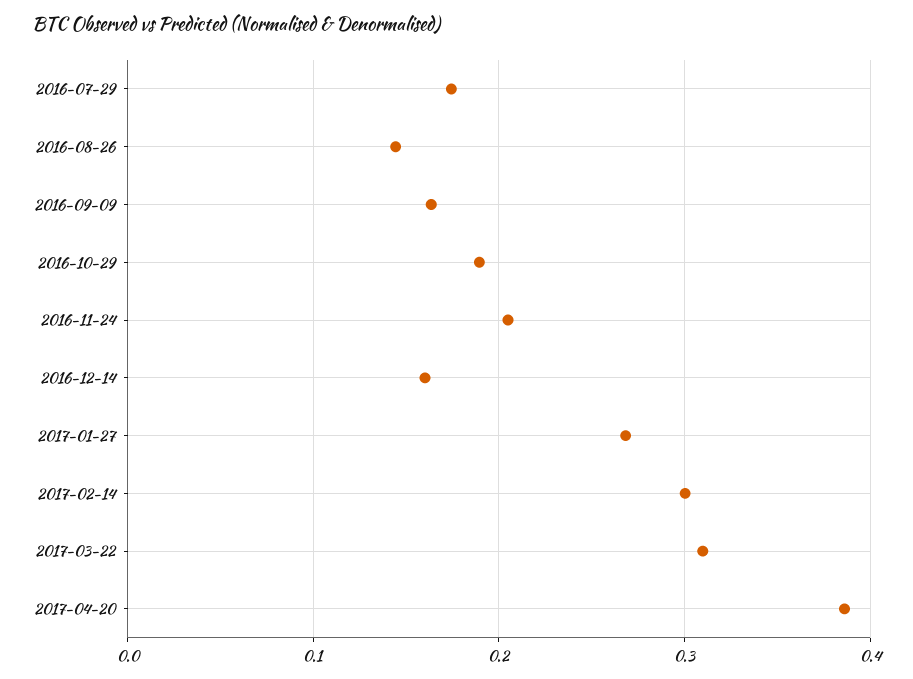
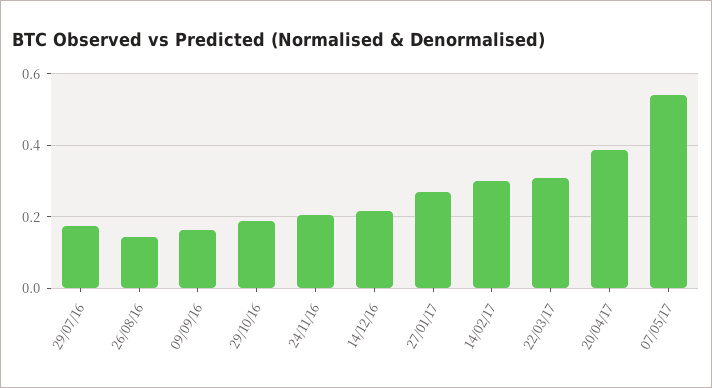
2016-12-14: 0.16 -> 0.22
07/05/17: none -> 0.54

